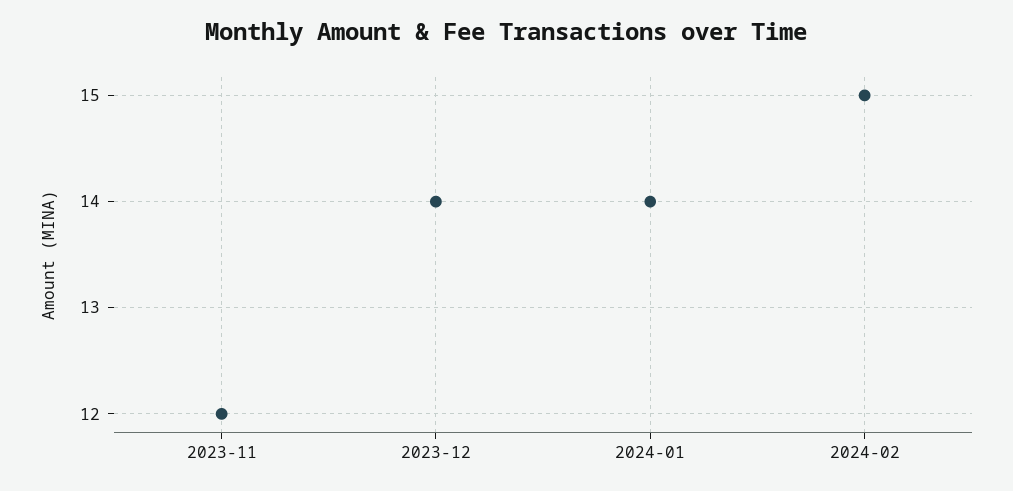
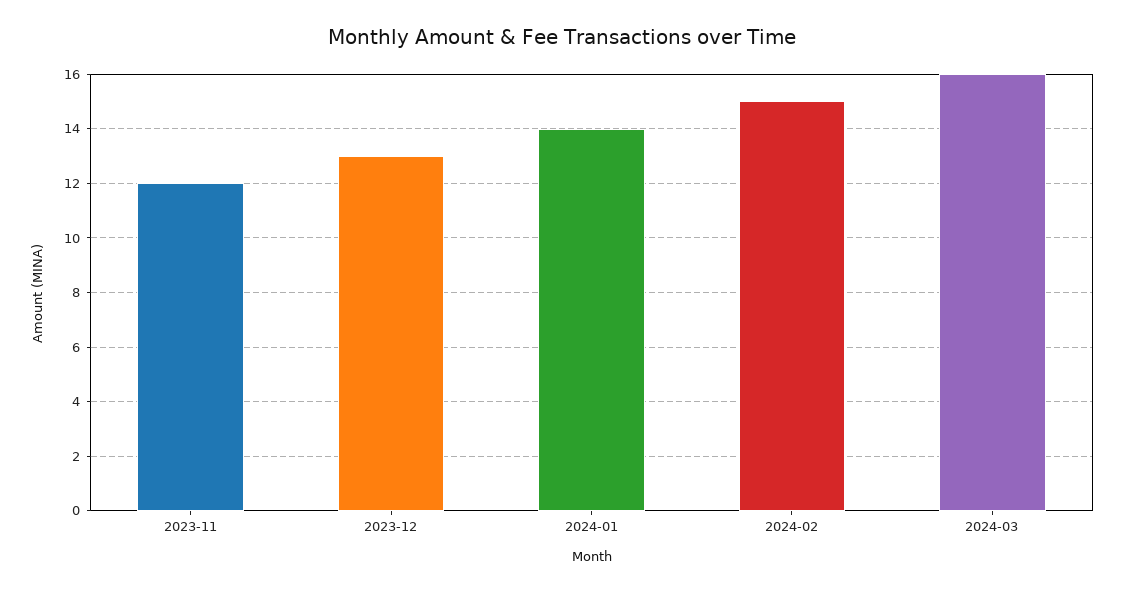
2023-12: 14 -> 13
2024-03: none -> 16

